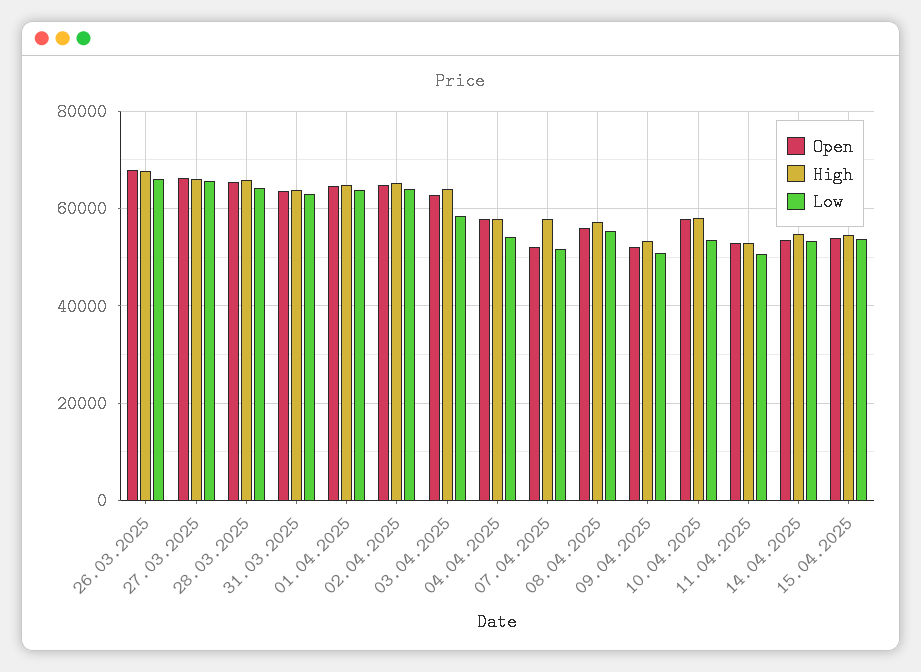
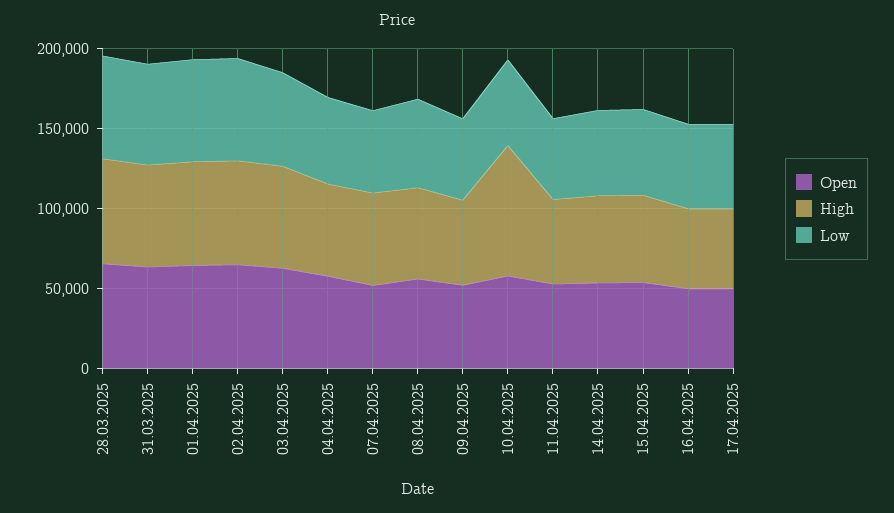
Open, 26.03.2025: 68000 -> none
High, 26.03.2025: 68000 -> none
Low, 26.03.2025: 66000 -> none
Open, 27.03.2025: 66000 -> none
High, 27.03.2025: 66000 -> none
Low, 27.03.2025: 66000 -> none
High, 10.04.2025: 58000 -> 80000
Open, 16.04.2025: none -> 50000
High, 16.04.2025: none -> 50000
Low, 16.04.2025: none -> 50000
Open, 17.04.2025: none -> 50000
High, 17.04.2025: none -> 50000
Low, 17.04.2025: none -> 50000

